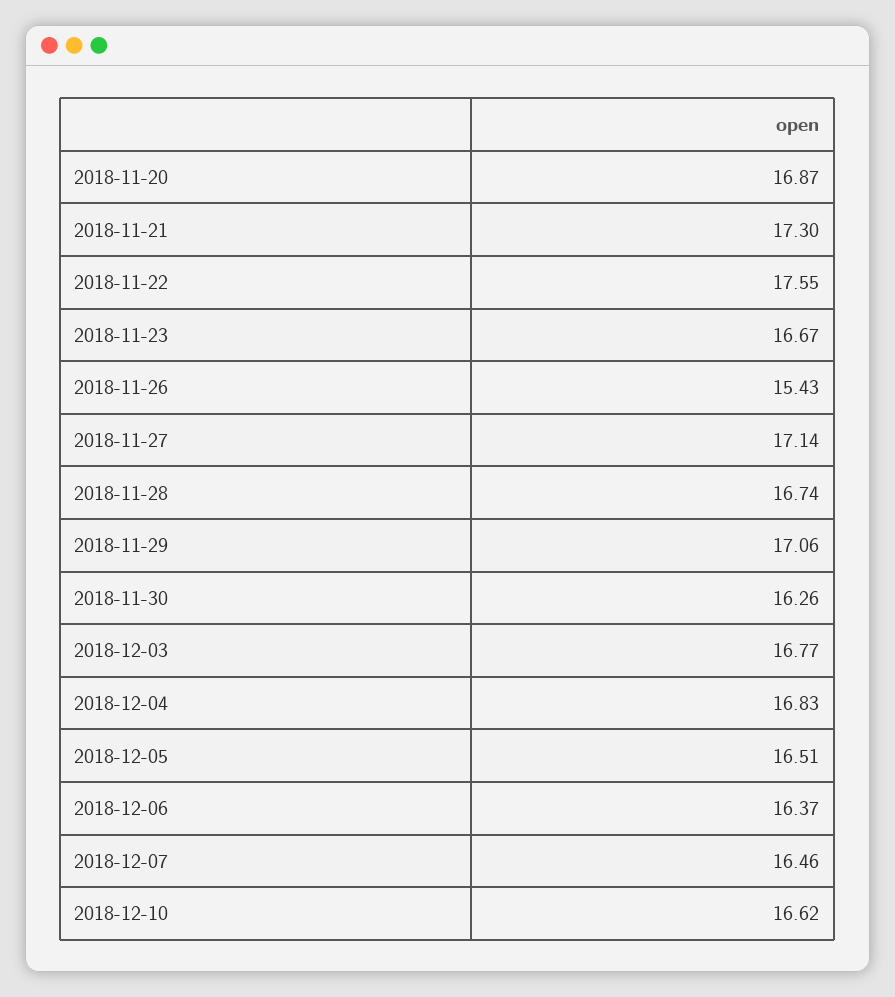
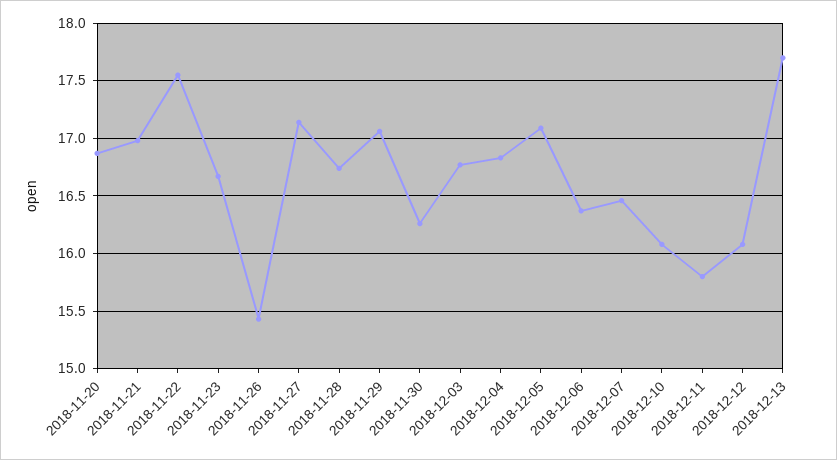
2018-11-21: 17.3 -> 17
2018-12-05: 16.51 -> 17.1
2018-12-10: 16.62 -> 16.1
2018-12-11: none -> 15.8
2018-12-12: none -> 16.1
2018-12-13: none -> 17.7

